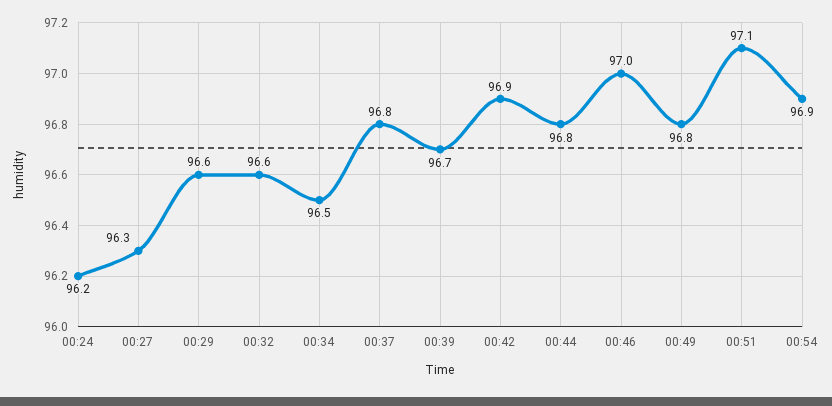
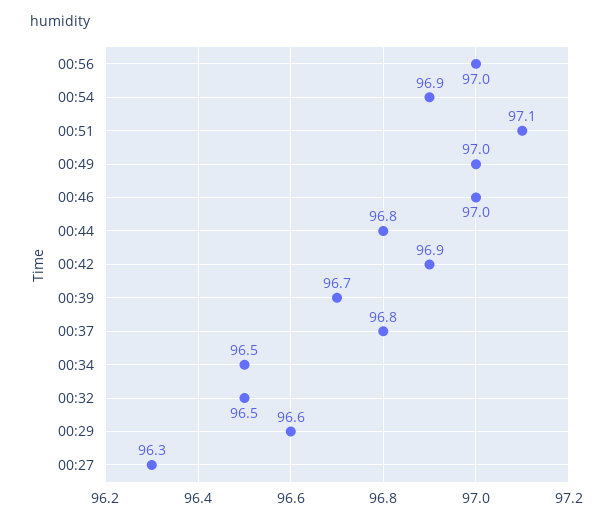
00:24: 96.2 -> none
00:32: 96.6 -> 96.5
00:49: 96.8 -> 97
00:56: none -> 97

